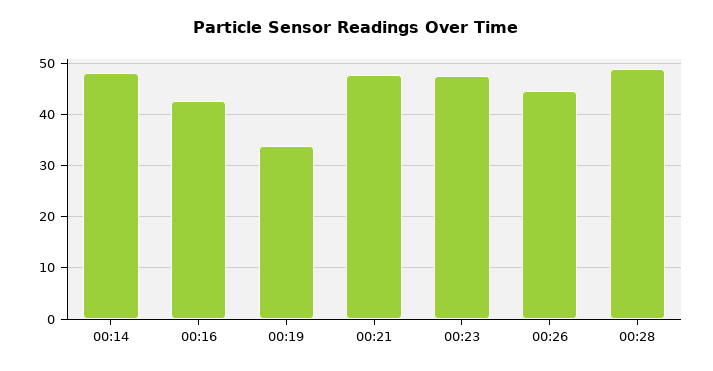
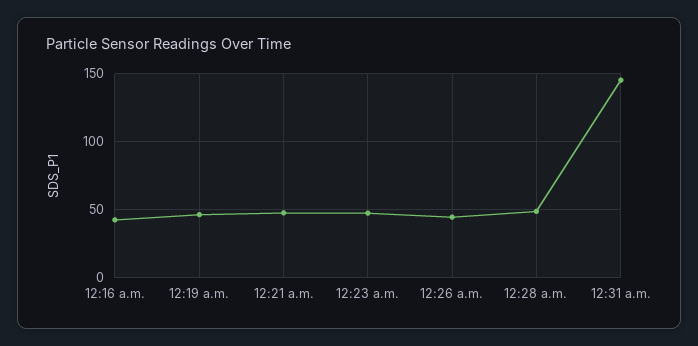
00:14: 48 -> none
00:19: 34 -> 45
12:31 a.m.: none -> 145

